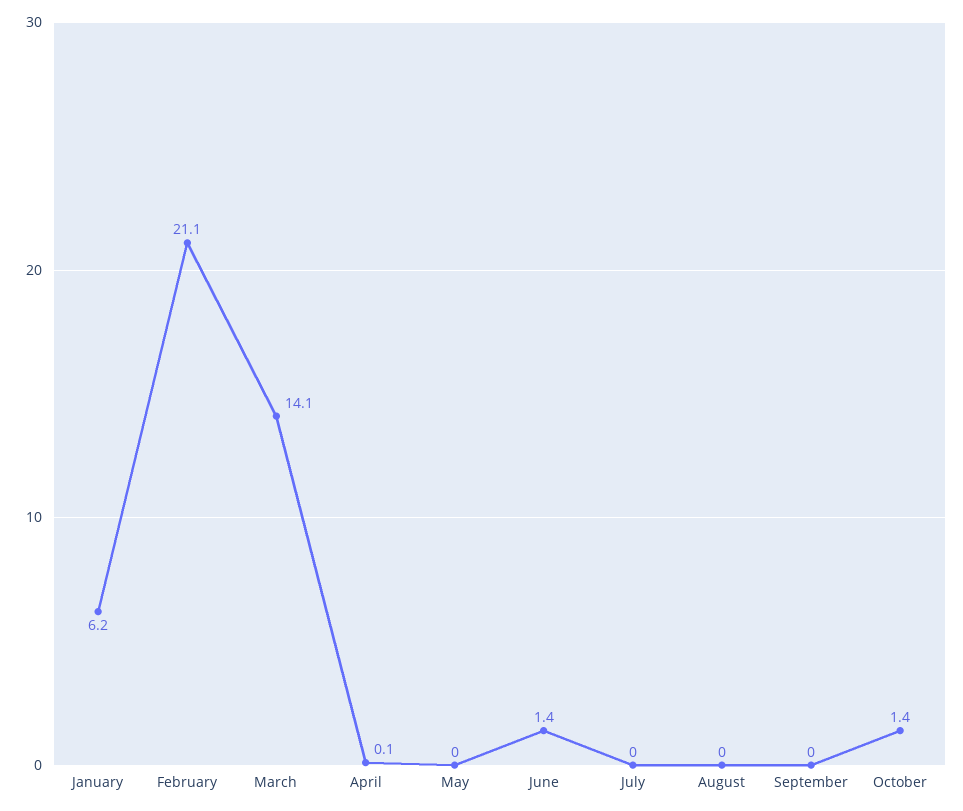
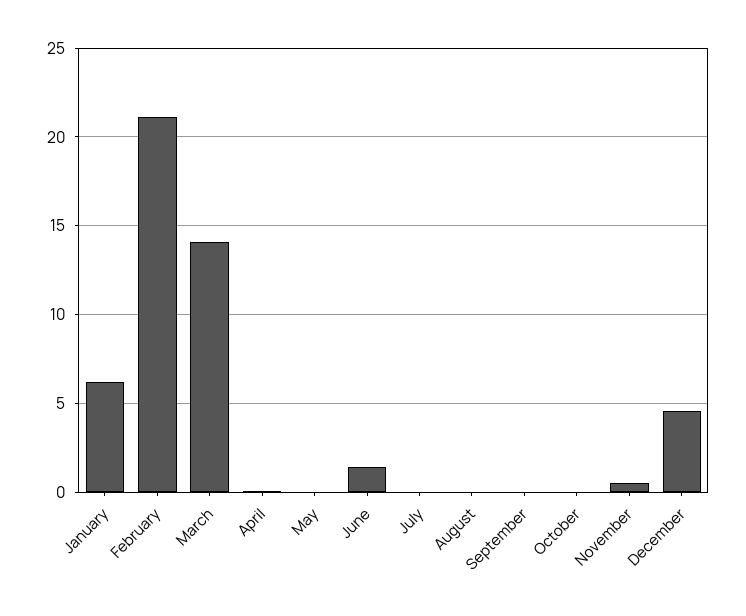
October: 1.4 -> 0
November: none -> 0.5
December: none -> 4.5

